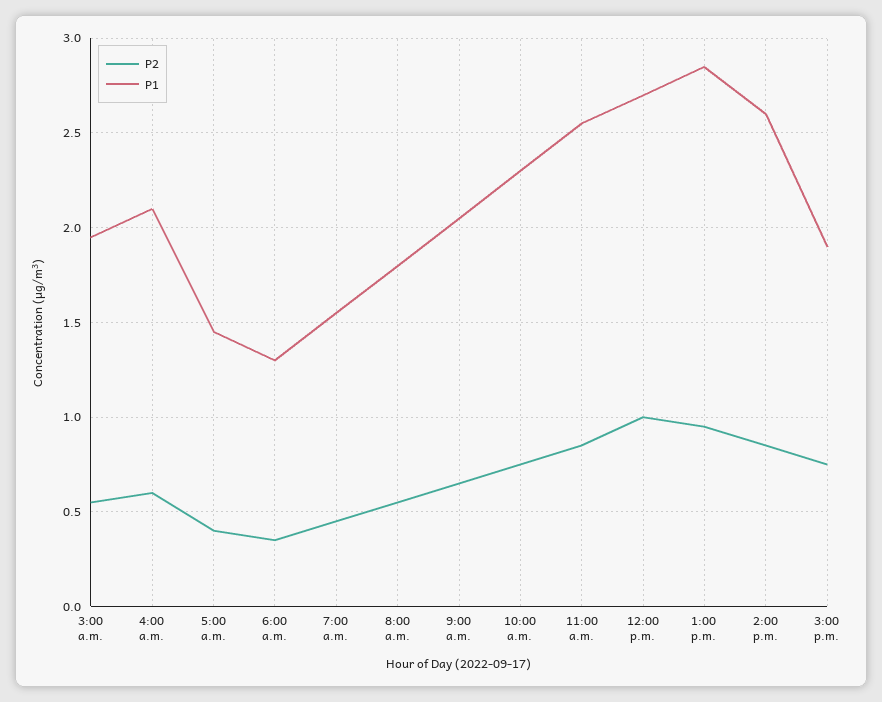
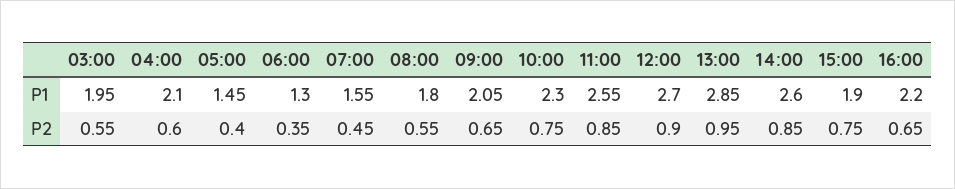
P2, 12:00 p.m.: 1 -> 0.9
P1, 16:00: none -> 2.2
P2, 16:00: none -> 0.65

